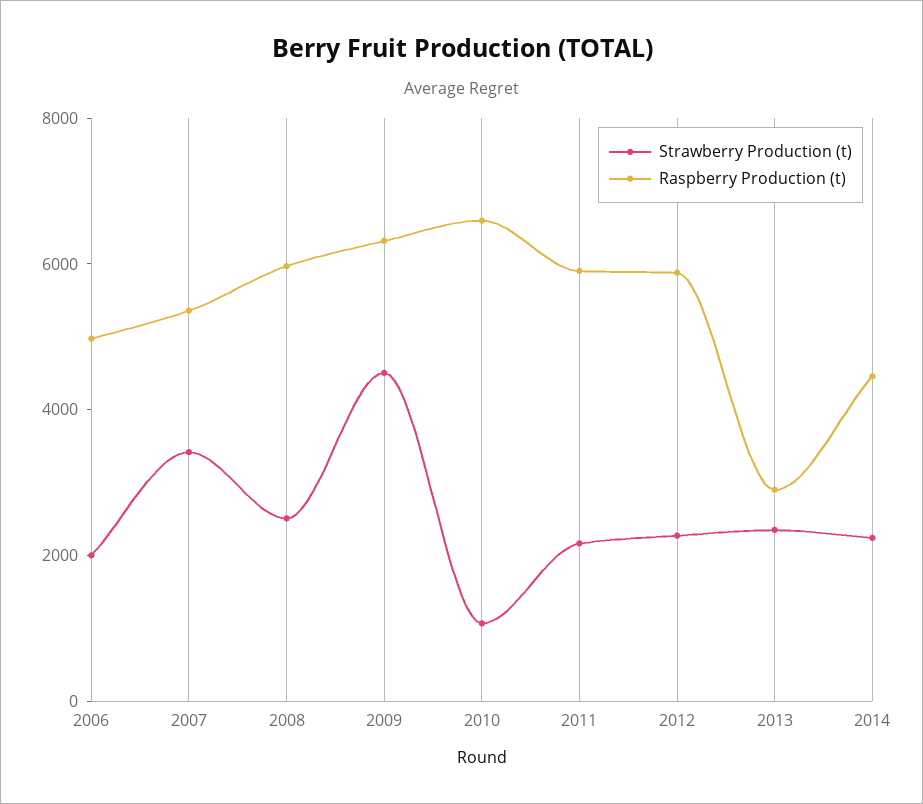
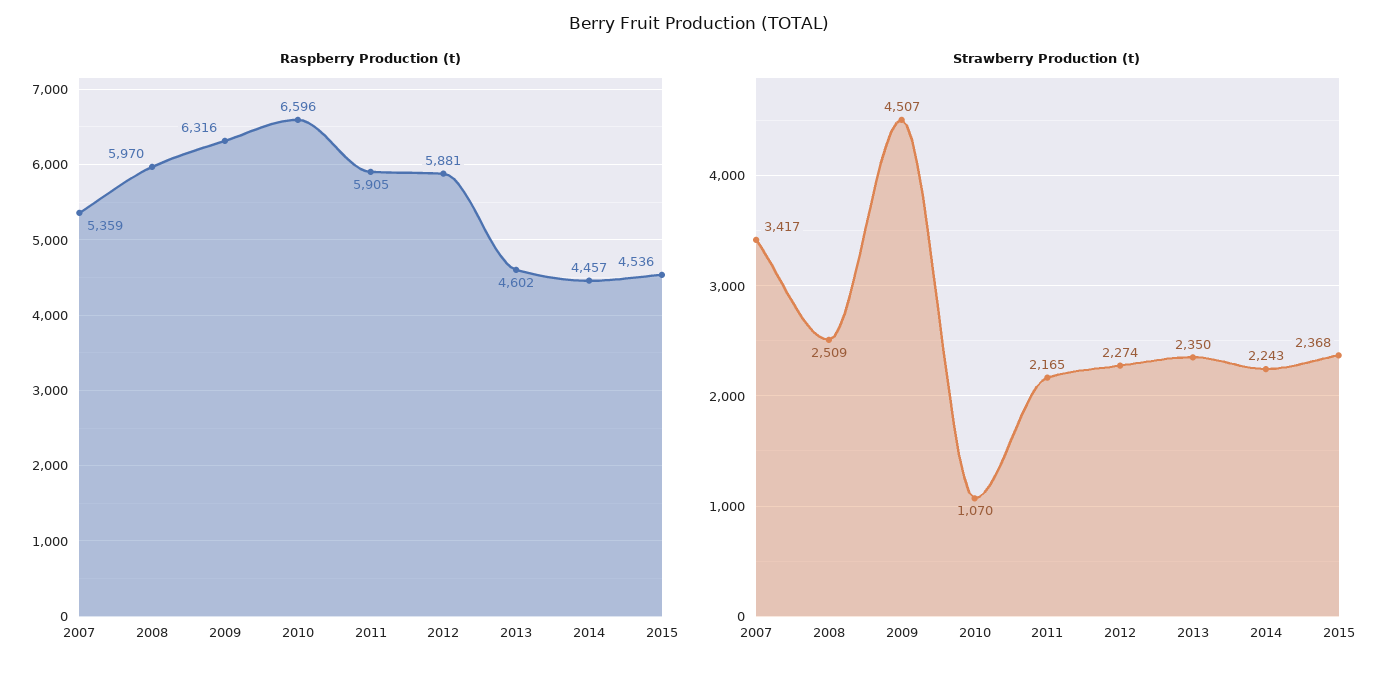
Strawberry Production (t), 2006: 2000 -> none
Raspberry Production (t), 2006: 5000 -> none
Raspberry Production (t), 2013: 3000 -> 4602
Raspberry Production (t), 2015: none -> 4536
Strawberry Production (t), 2015: none -> 2368

